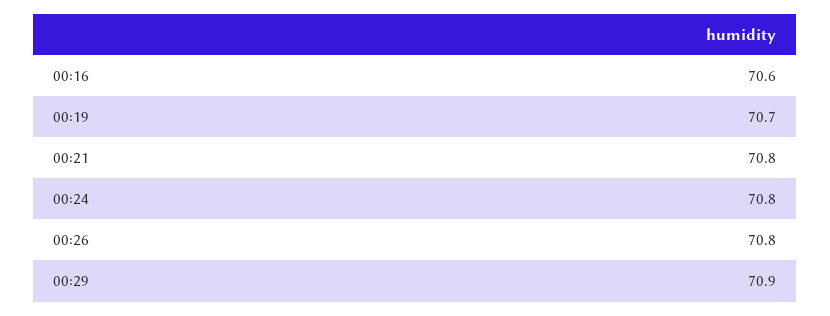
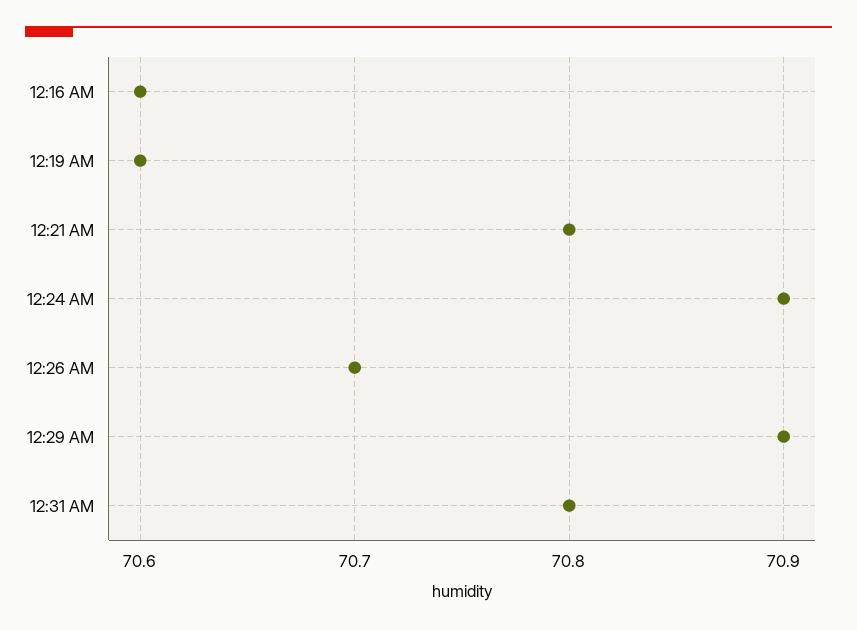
00:19: 70.7 -> 70.6
00:24: 70.8 -> 70.9
00:26: 70.8 -> 70.7
12:31 AM: none -> 70.8

